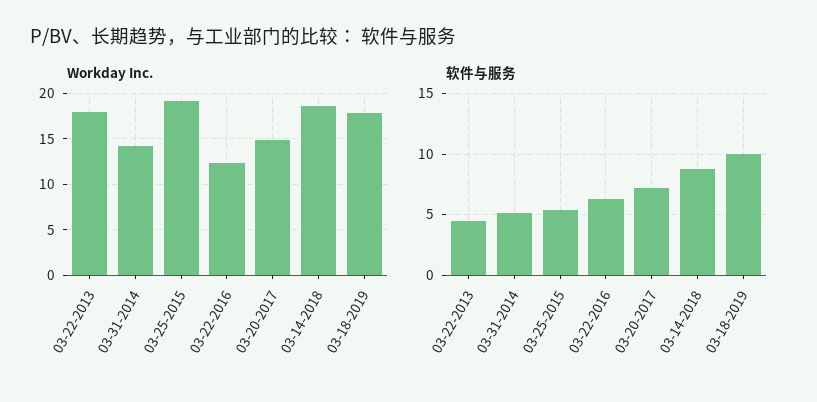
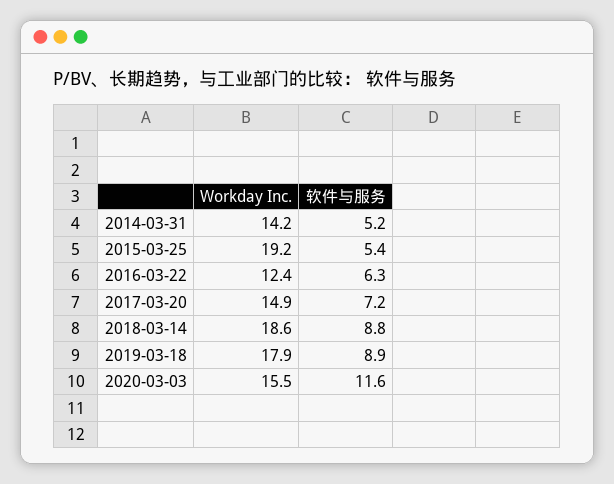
Workday Inc., 03-22-2013: 18 -> none
软件与服务, 03-22-2013: 4.5 -> none
软件与服务, 03-18-2019: 10 -> 8.9
Workday Inc., 2020-03-03: none -> 15.5
软件与服务, 2020-03-03: none -> 11.6

